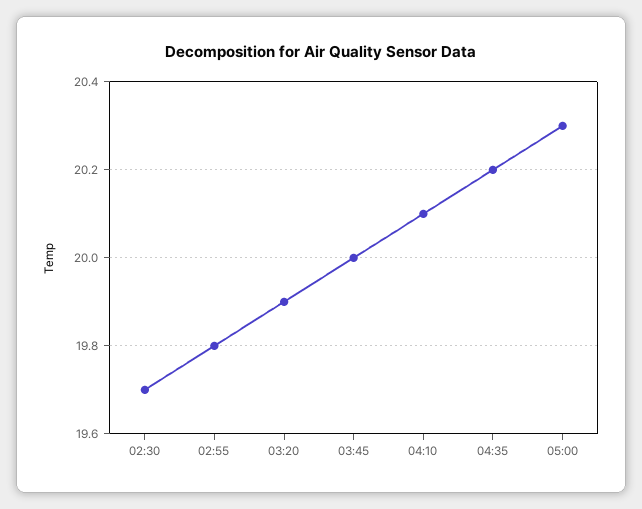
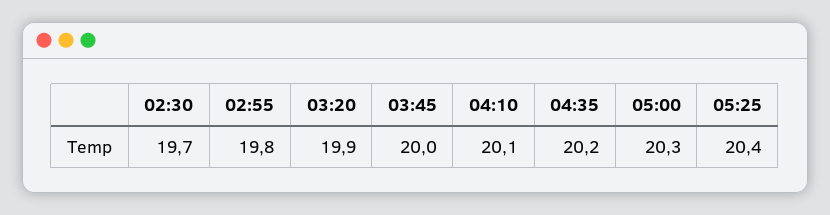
05:25: none -> 20.4

